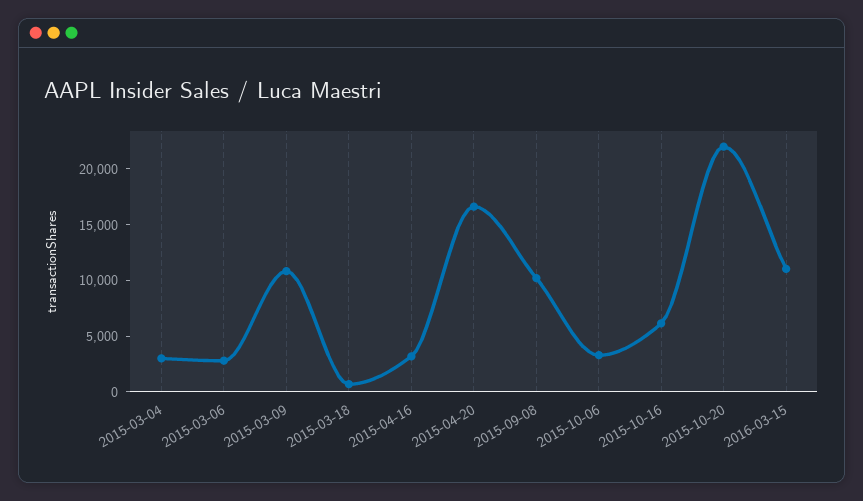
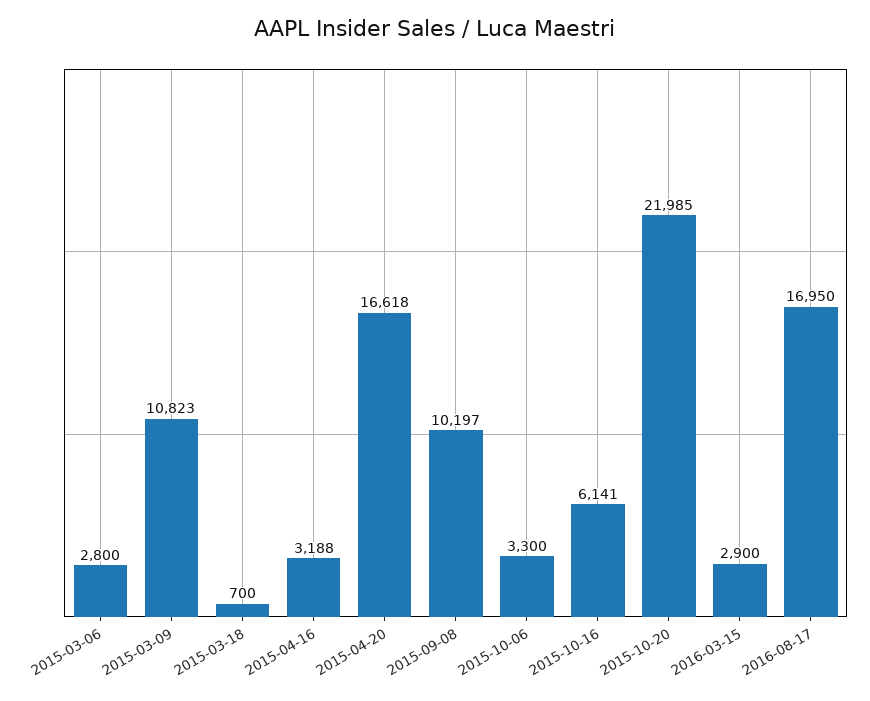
2015-03-04: 3000 -> none
2016-03-15: 11000 -> 2900
2016-08-17: none -> 16950

